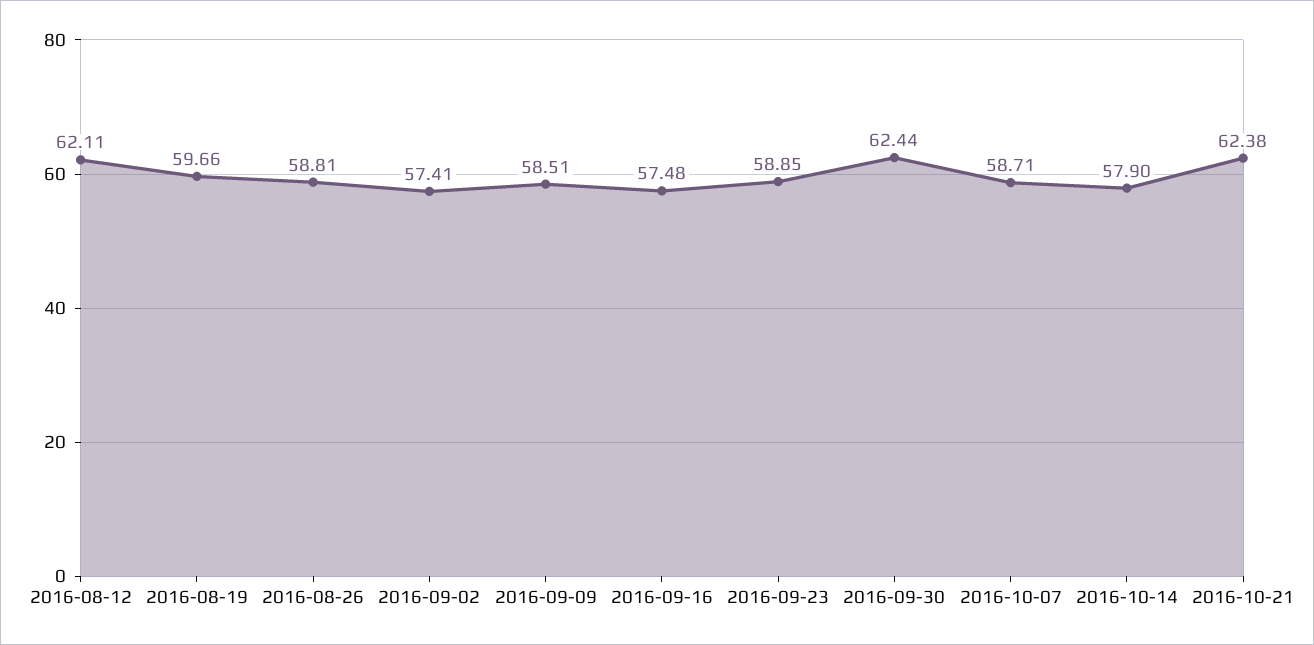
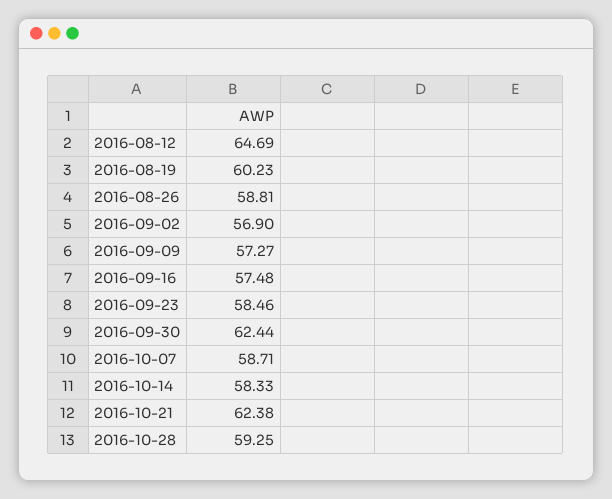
2016-08-12: 62.11 -> 64.69
2016-08-19: 59.66 -> 60.23
2016-09-02: 57.41 -> 56.9
2016-09-09: 58.51 -> 57.27
2016-09-23: 58.85 -> 58.46
2016-10-14: 57.9 -> 58.33
2016-10-28: none -> 59.25

